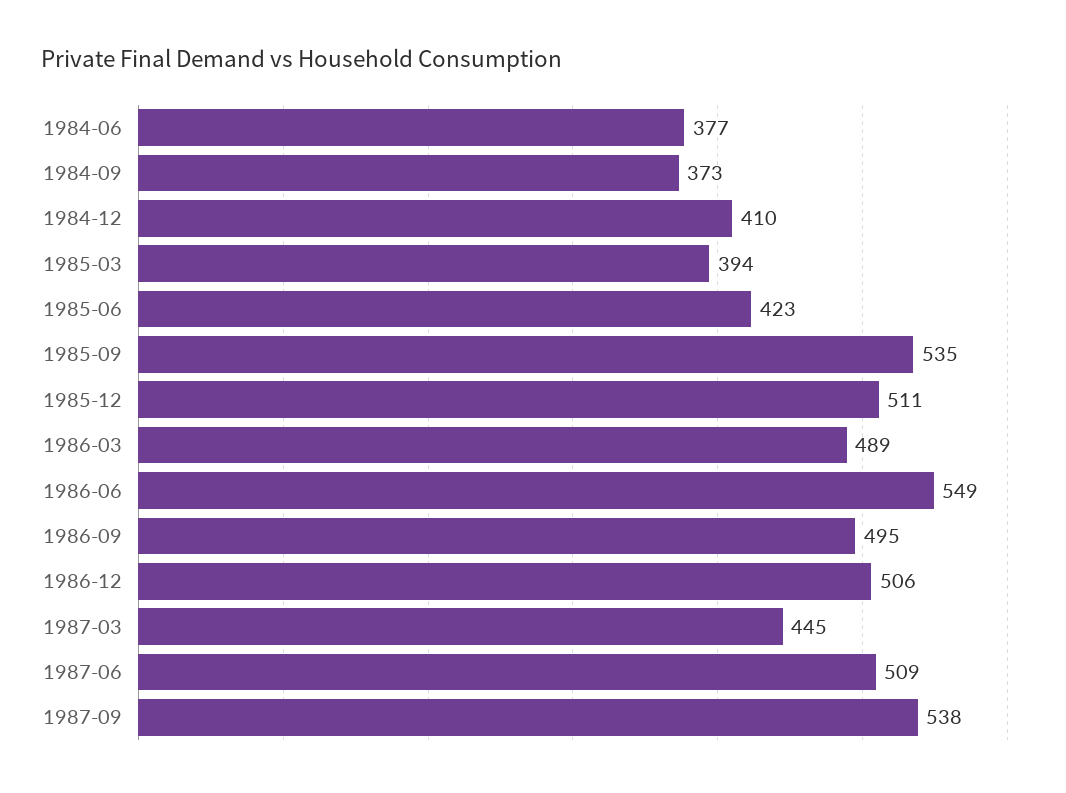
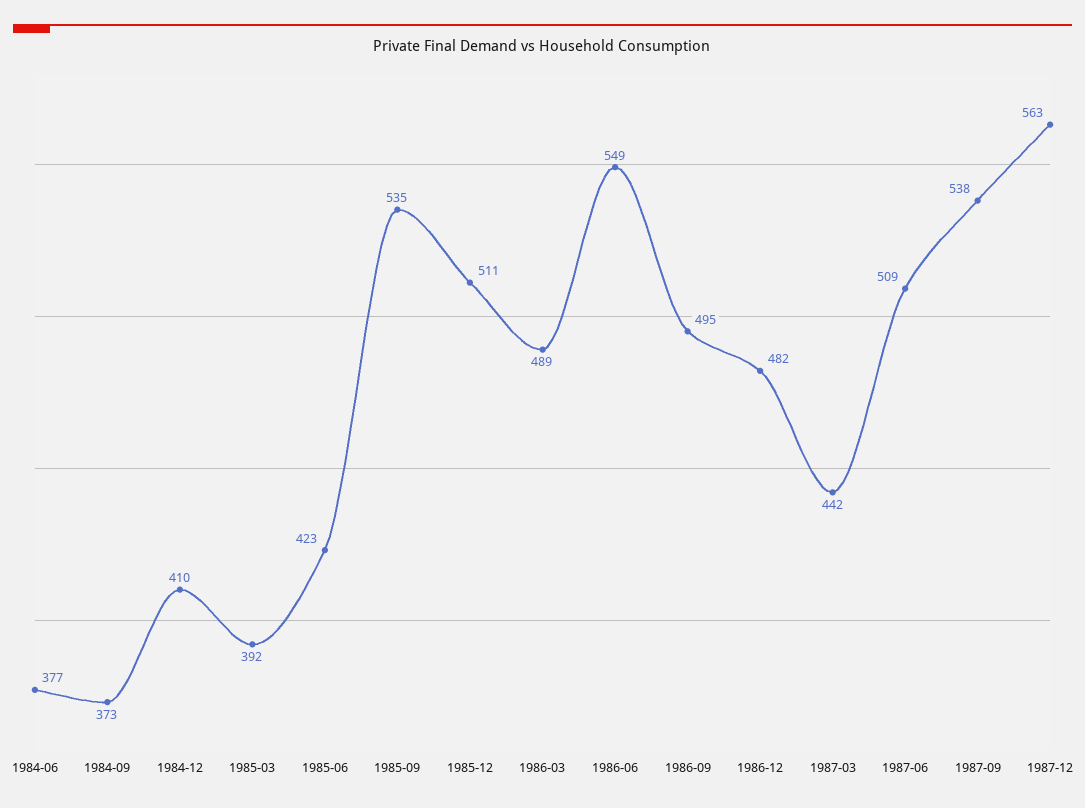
1985-03: 394 -> 392
1986-12: 506 -> 482
1987-03: 445 -> 442
1987-12: none -> 563

